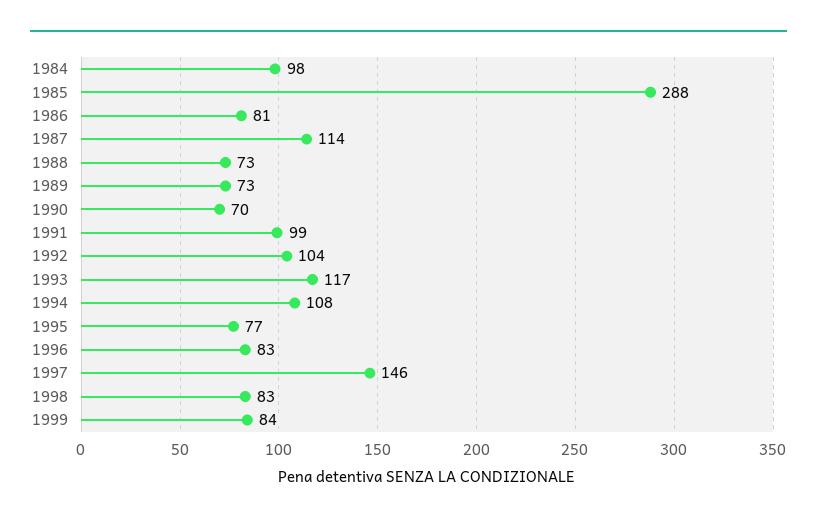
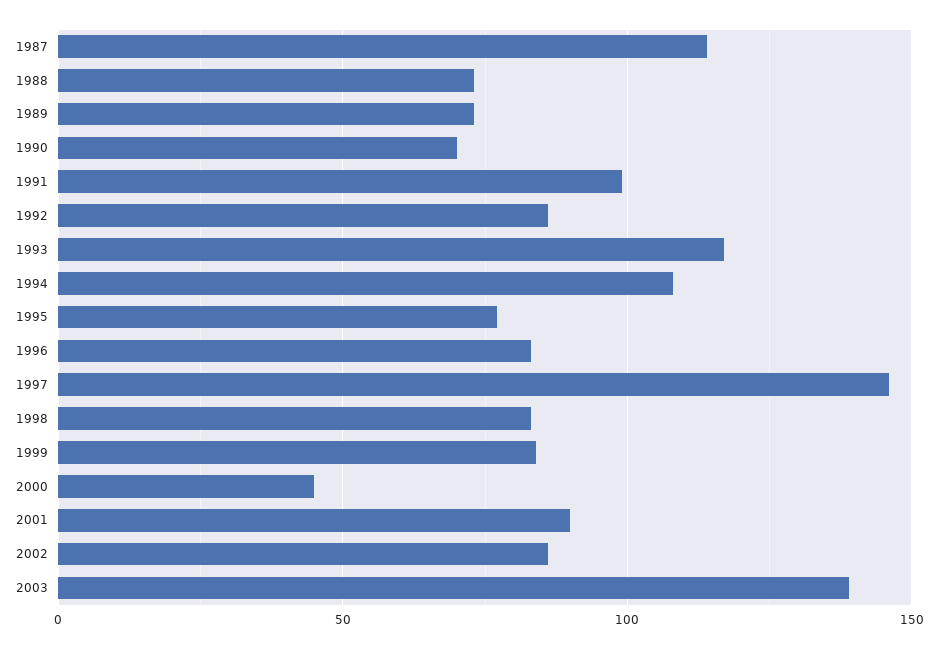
1984: 98 -> none
1985: 288 -> none
1986: 81 -> none
1992: 104 -> 85
2000: none -> 45
2001: none -> 90
2002: none -> 85
2003: none -> 140

